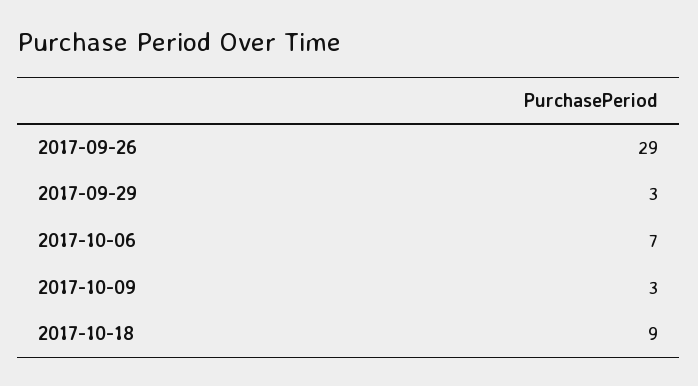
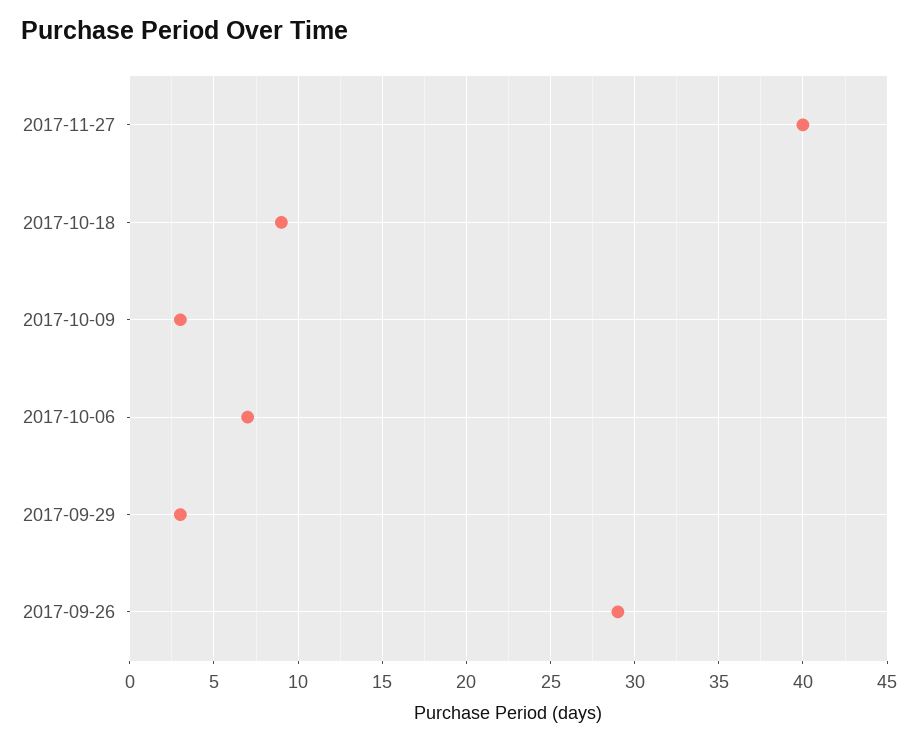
2017-11-27: none -> 40

